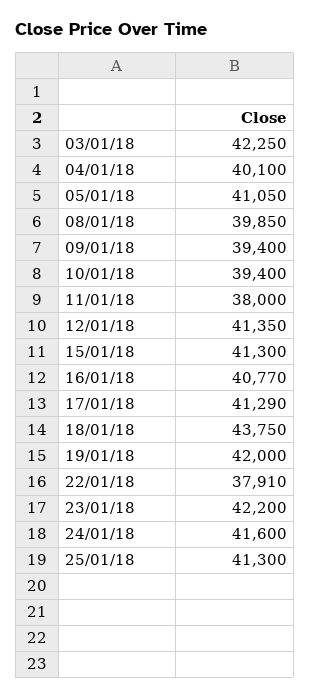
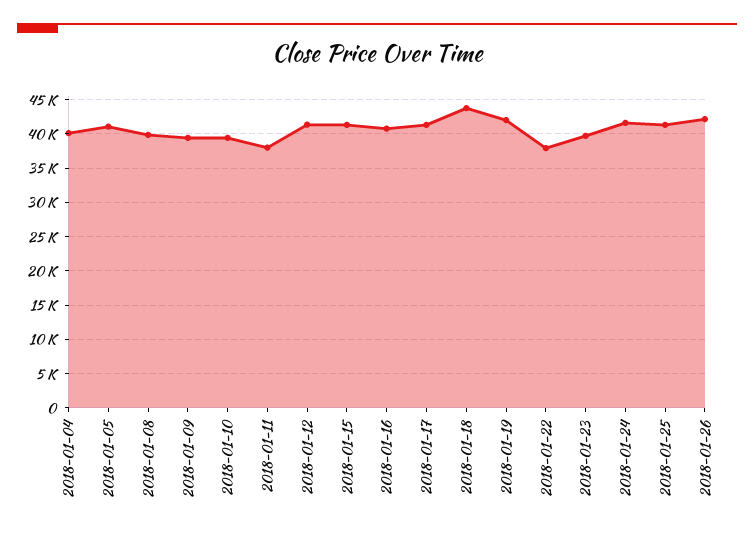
03/01/18: 42250 -> none
23/01/18: 42200 -> 40000
2018-01-26: none -> 42000

